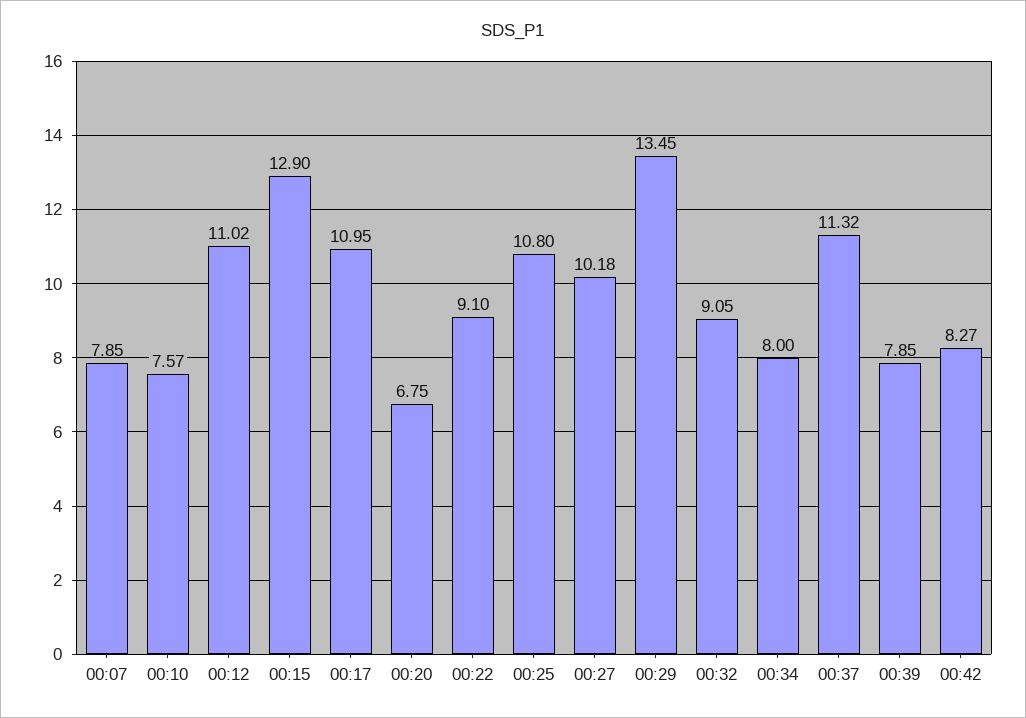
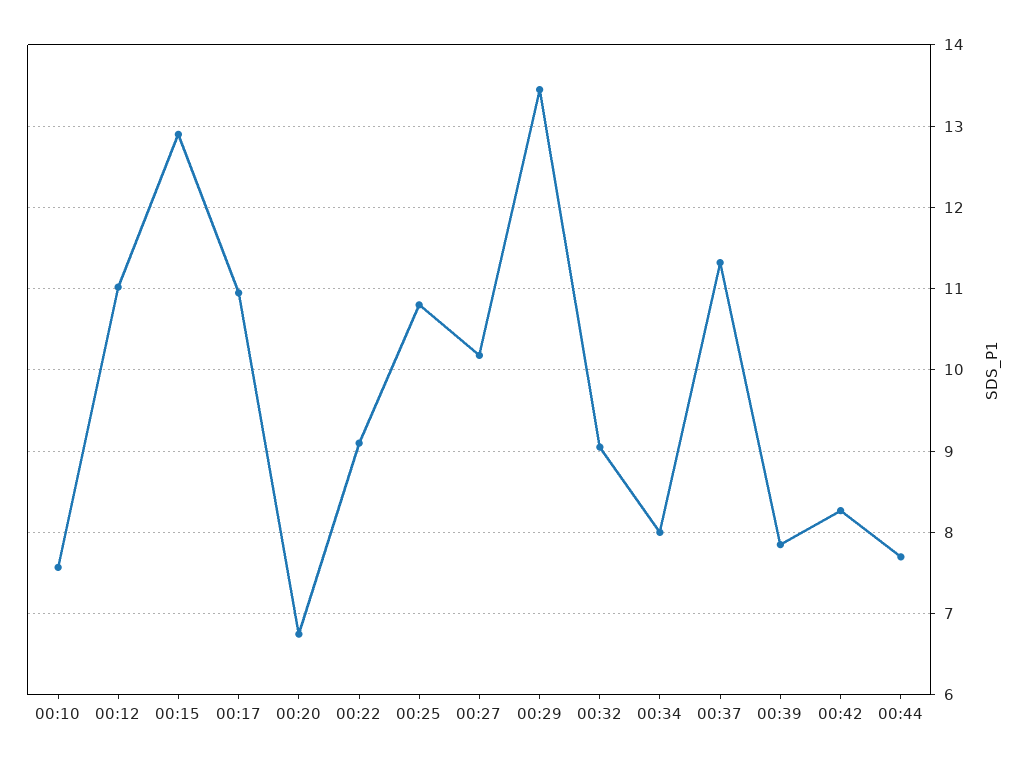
00:07: 7.85 -> none
00:44: none -> 7.7

